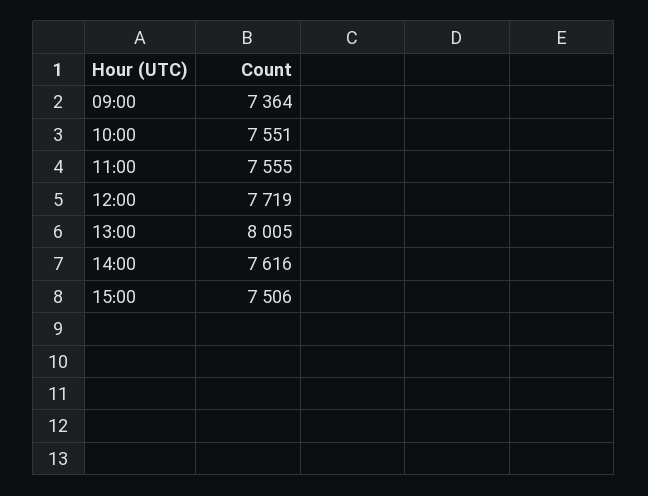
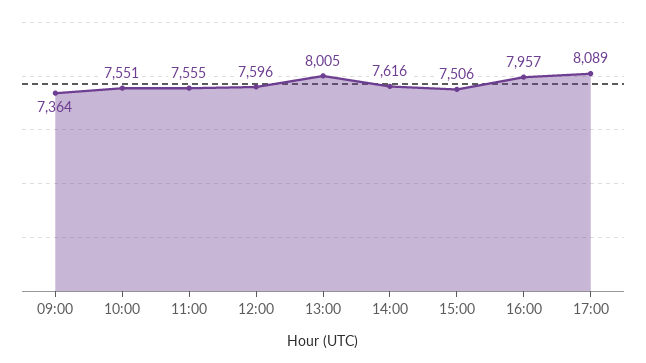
12:00: 7719 -> 7596
16:00: none -> 7957
17:00: none -> 8089

